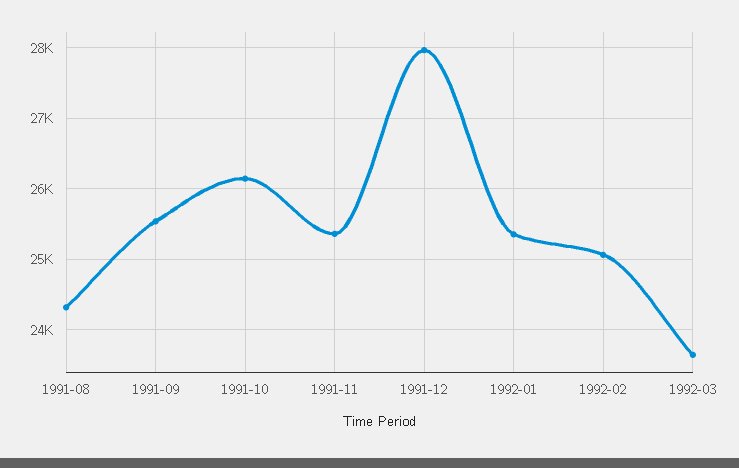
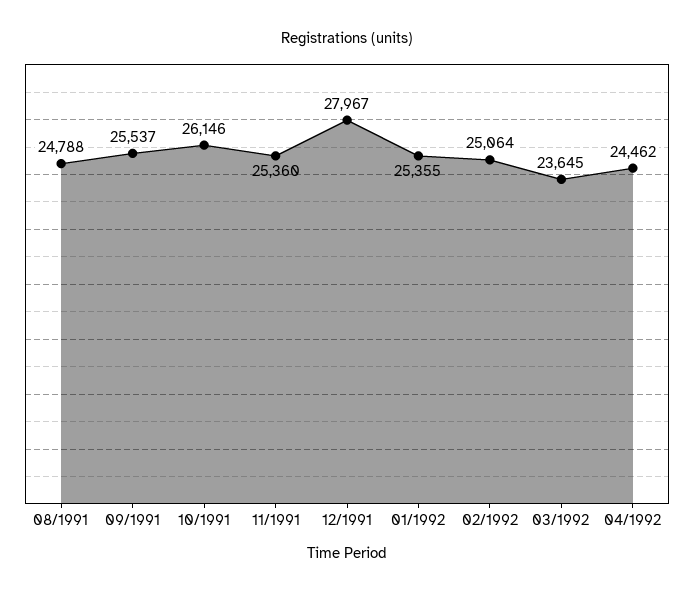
1991-08: 24300 -> 24788
04/1992: none -> 24462

